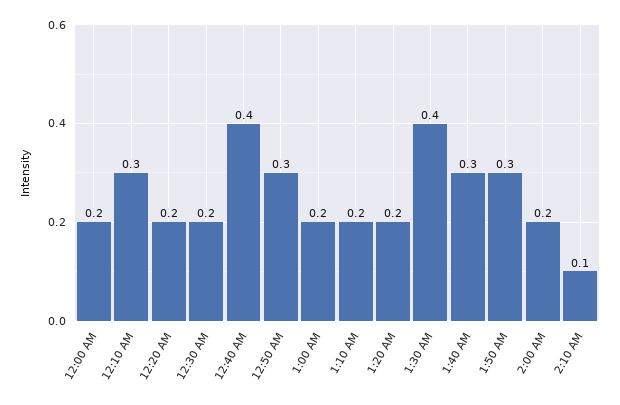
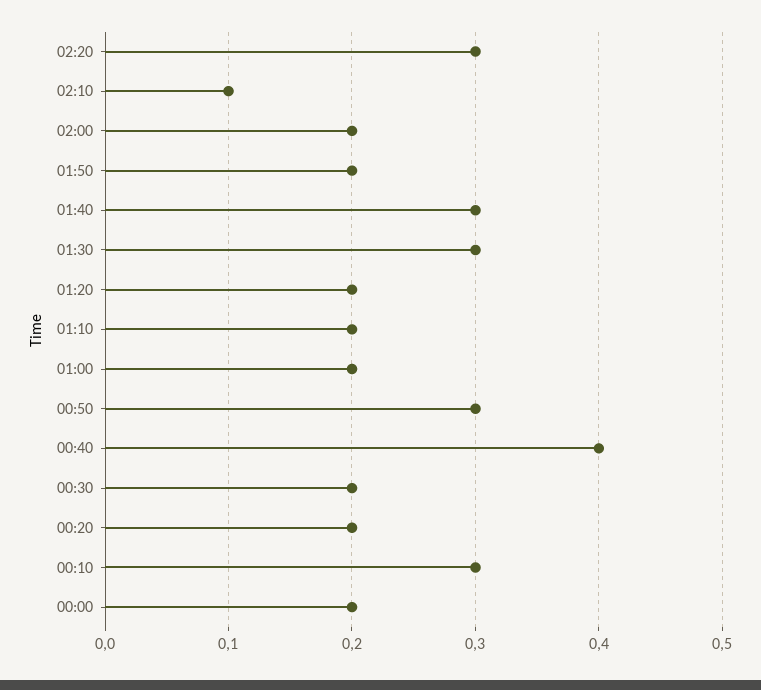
1:30 AM: 0.4 -> 0.3
1:50 AM: 0.3 -> 0.2
02:20: none -> 0.3

